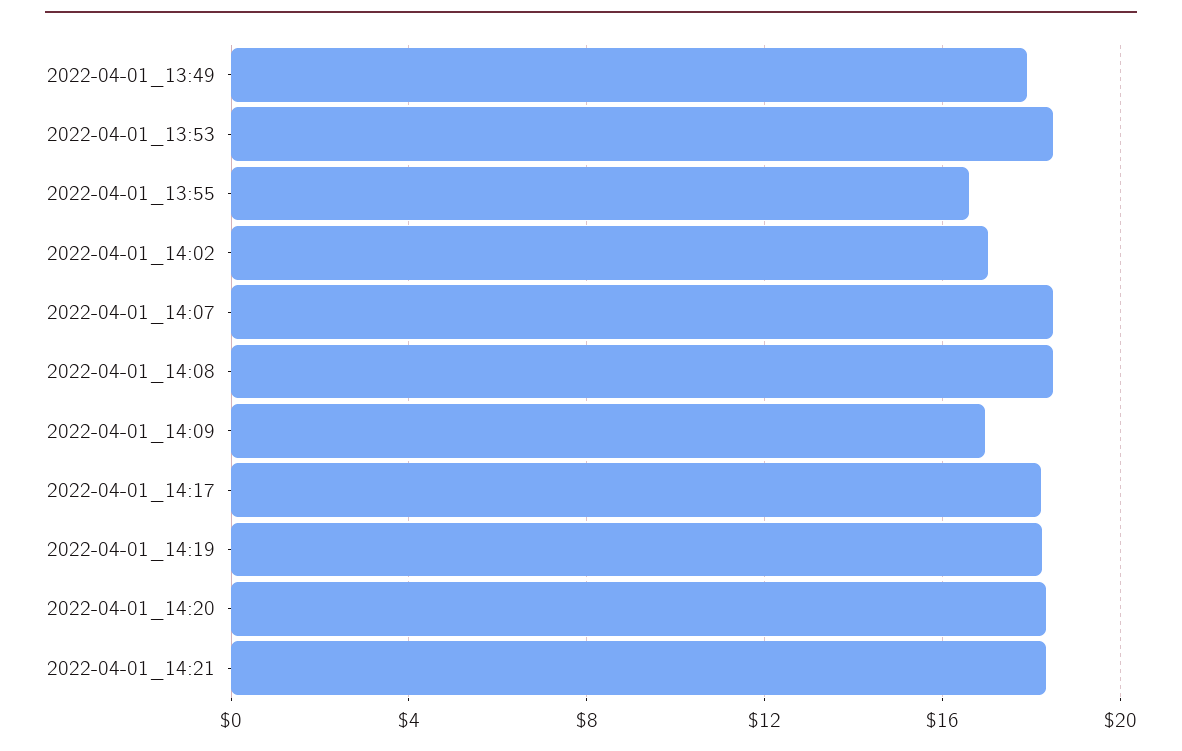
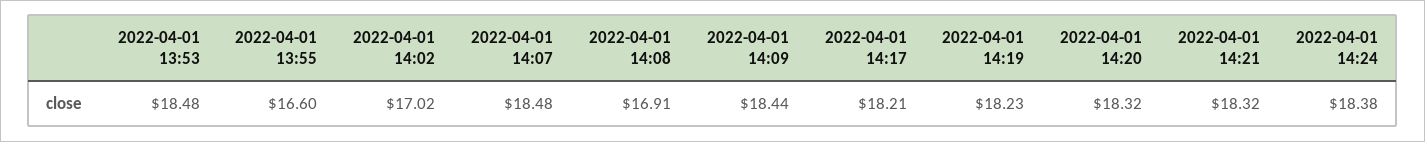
2022-04-01_13:49: 18 -> none
2022-04-01_14:08: 18.5 -> 16.91
2022-04-01_14:09: 17 -> 18.44
2022-04-01 14:24: none -> 18.38

